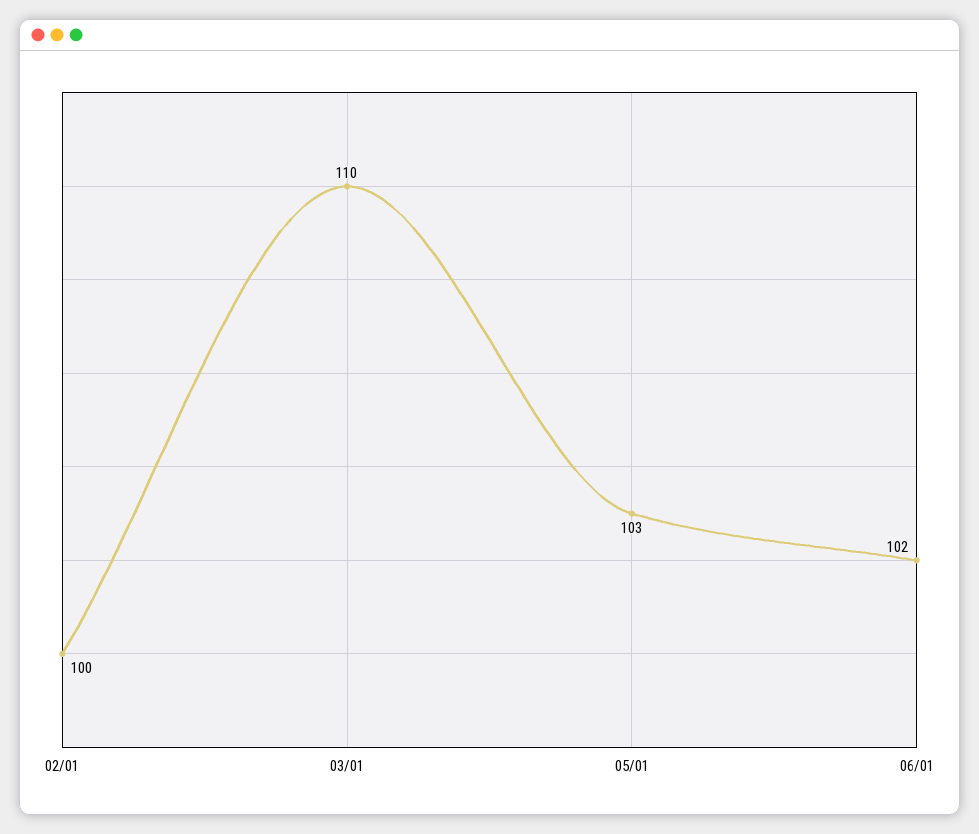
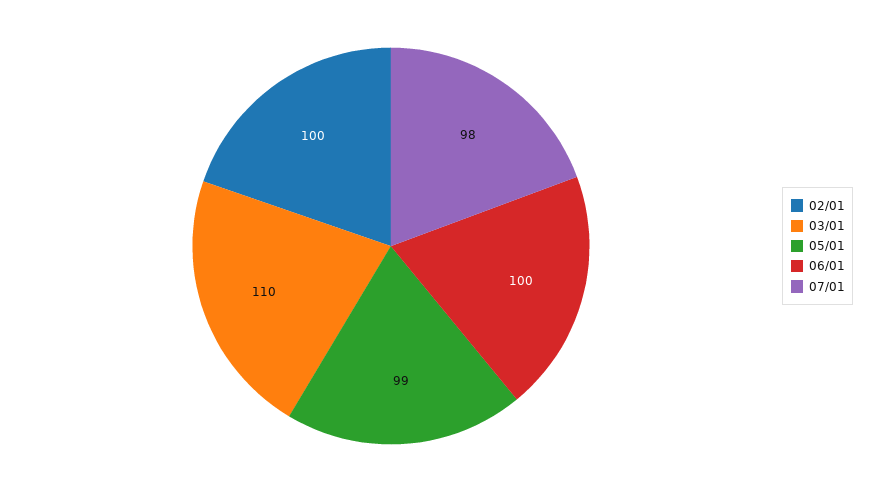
05/01: 103 -> 99
06/01: 102 -> 100
07/01: none -> 98

